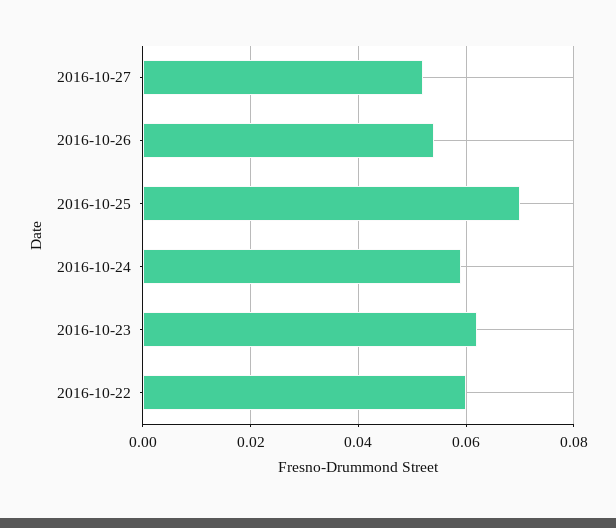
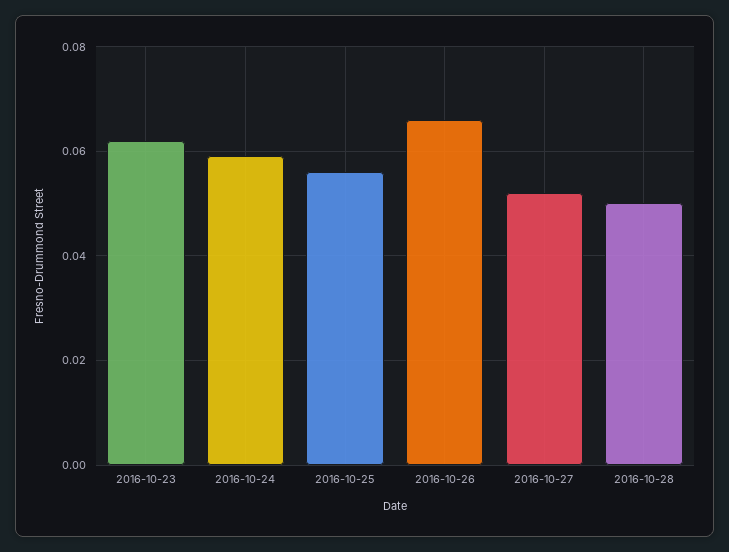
2016-10-26: 0.055 -> 0.065
2016-10-25: 0.07 -> 0.055
2016-10-22: 0.06 -> none
2016-10-28: none -> 0.05

